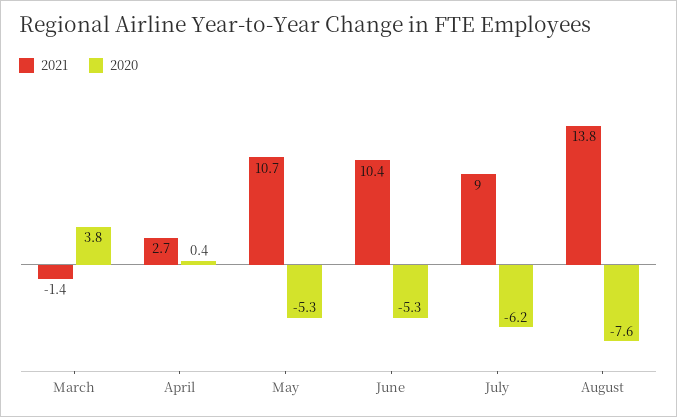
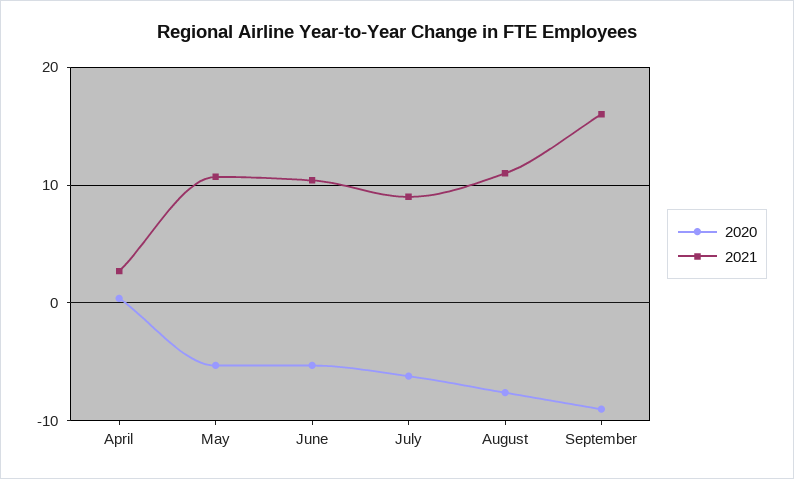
2021, March: -1.4 -> none
2020, March: 3.8 -> none
2021, August: 13.8 -> 11
2020, September: none -> -9
2021, September: none -> 16

